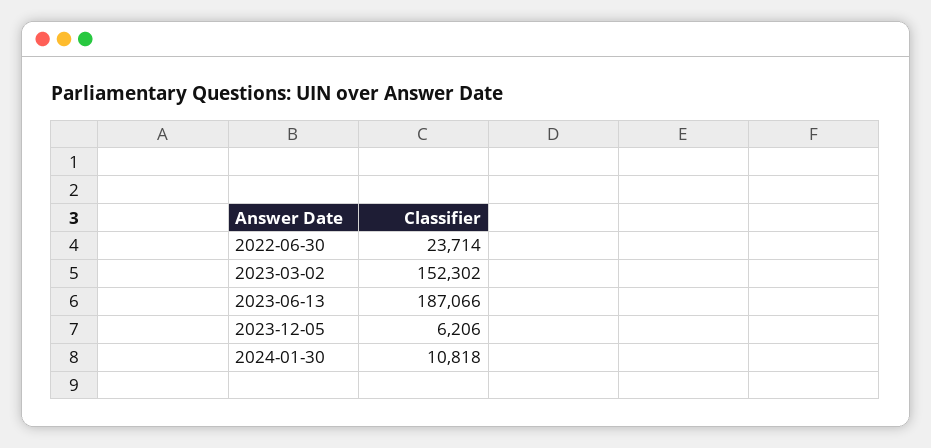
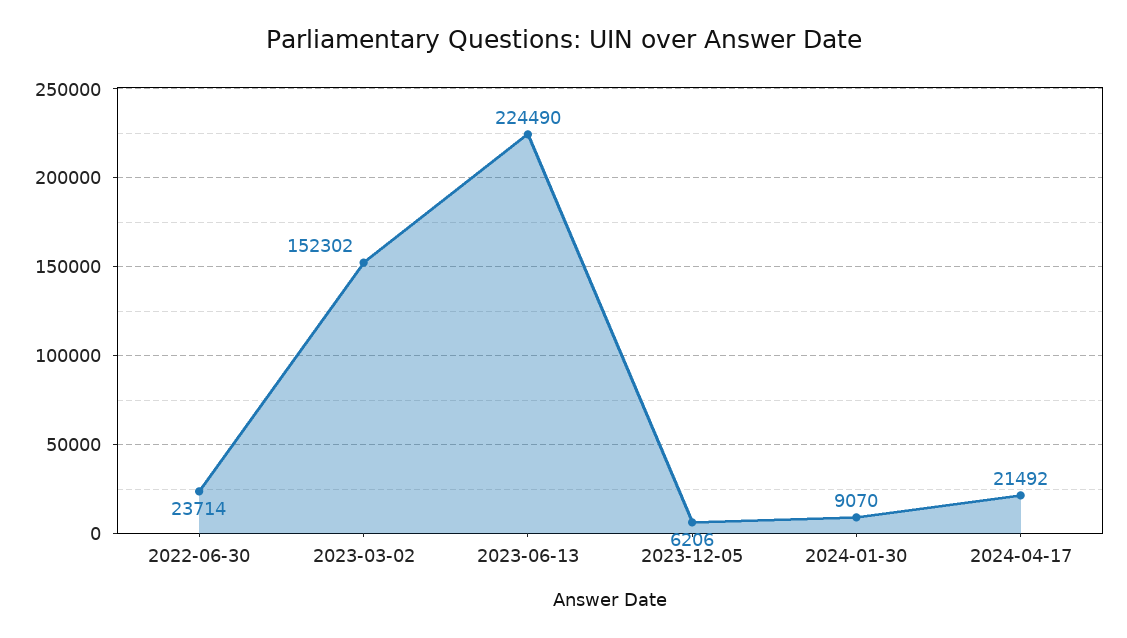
2023-06-13: 187066 -> 224490
2024-01-30: 10818 -> 9070
2024-04-17: none -> 21492

